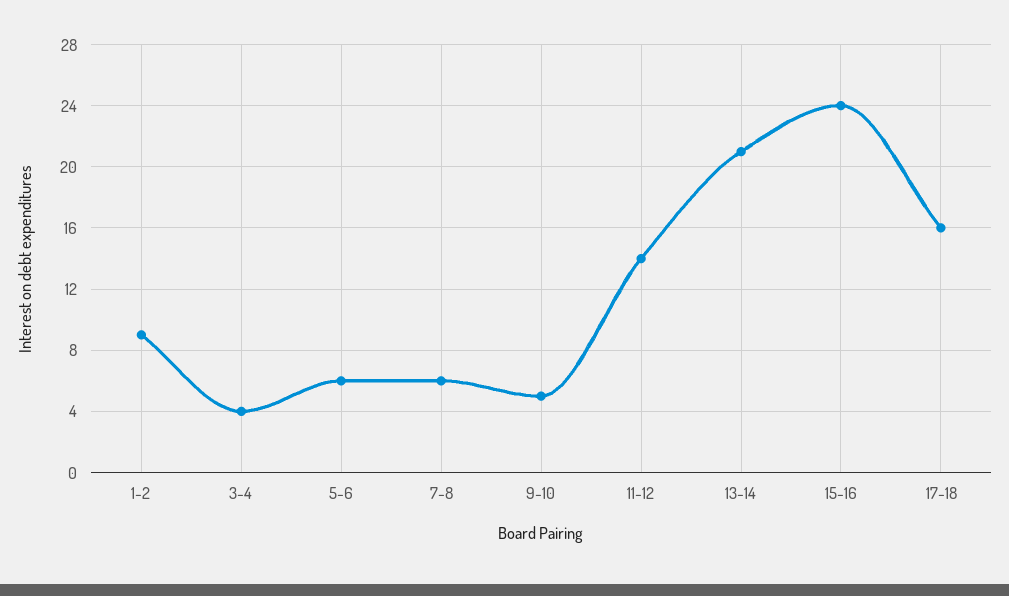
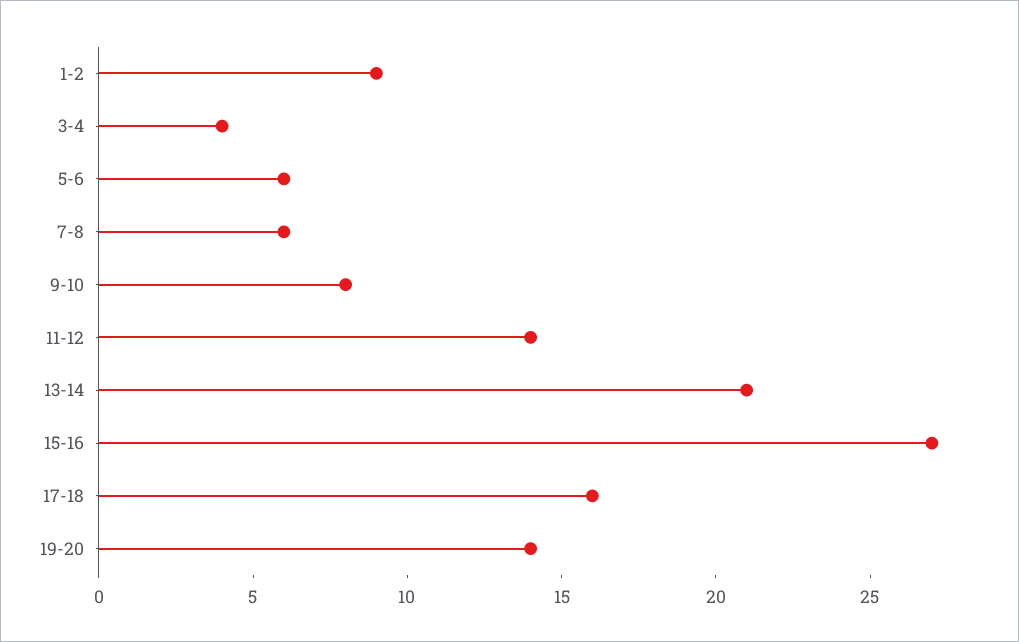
9-10: 5 -> 8
15-16: 24 -> 27
19-20: none -> 14

